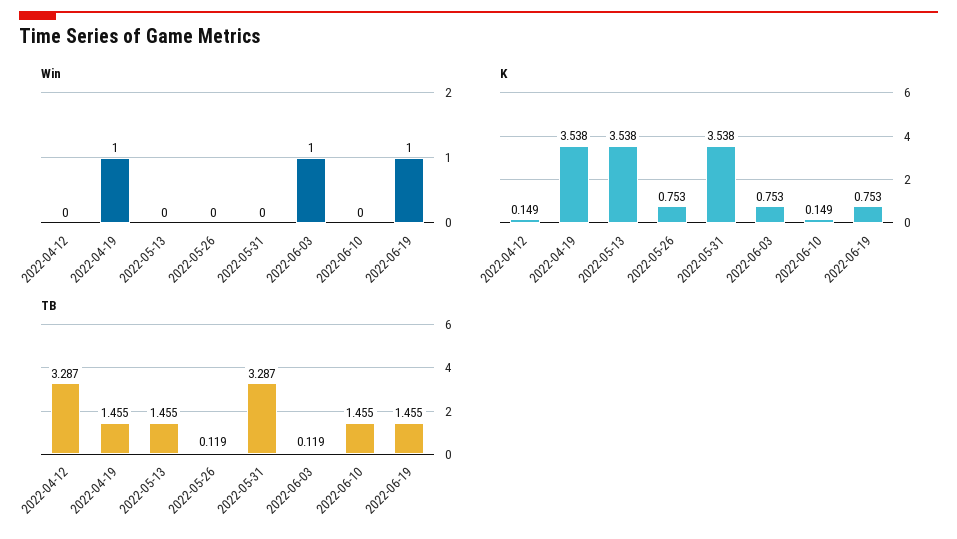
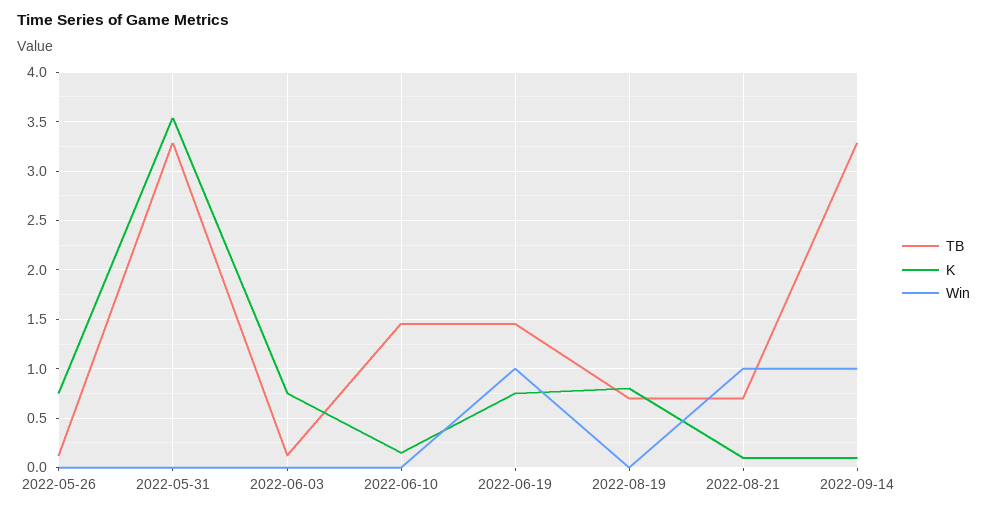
Win, 2022-04-12: 0 -> none
Win, 2022-04-19: 1 -> none
Win, 2022-05-13: 0 -> none
Win, 2022-06-03: 1 -> 0
K, 2022-04-12: 0.149 -> none
K, 2022-04-19: 3.538 -> none
K, 2022-05-13: 3.538 -> none
TB, 2022-04-12: 3.287 -> none
TB, 2022-04-19: 1.455 -> none
TB, 2022-05-13: 1.455 -> none
TB, 2022-08-19: none -> 0.7
K, 2022-08-19: none -> 0.8
Win, 2022-08-19: none -> 0
TB, 2022-08-21: none -> 0.7
K, 2022-08-21: none -> 0.1
Win, 2022-08-21: none -> 1
TB, 2022-09-14: none -> 3.3
K, 2022-09-14: none -> 0.1
Win, 2022-09-14: none -> 1

